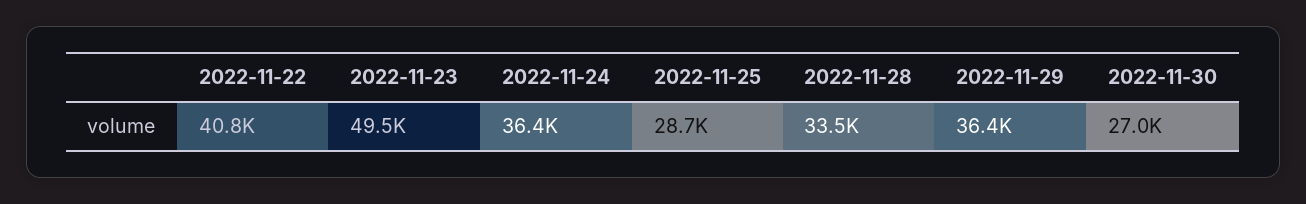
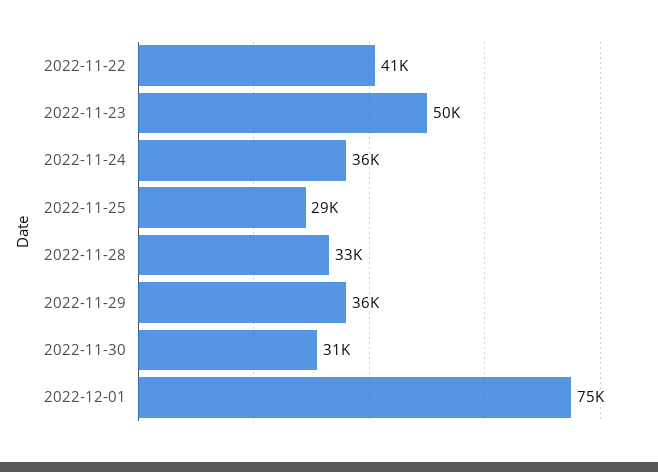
2022-11-30: 27000 -> 31000
2022-12-01: none -> 75000

